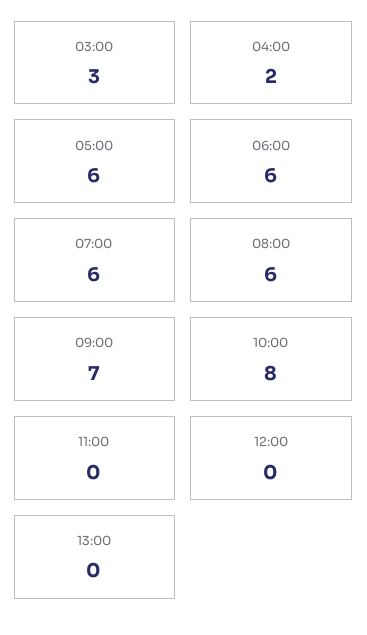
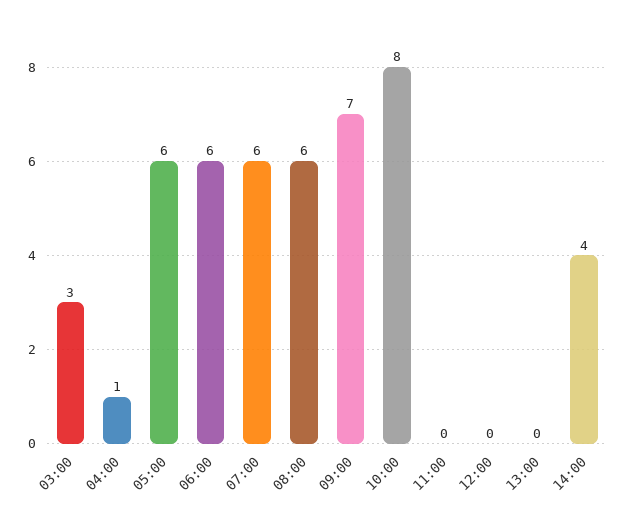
04:00: 2 -> 1
14:00: none -> 4

